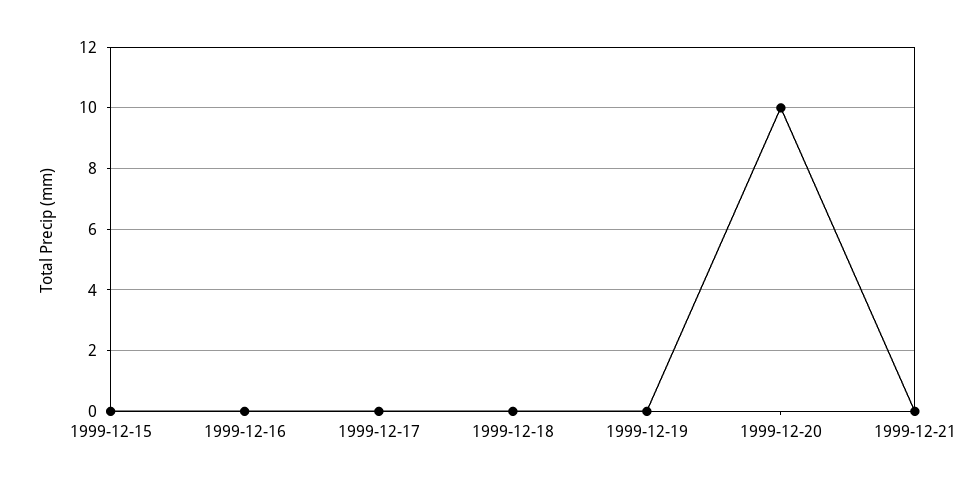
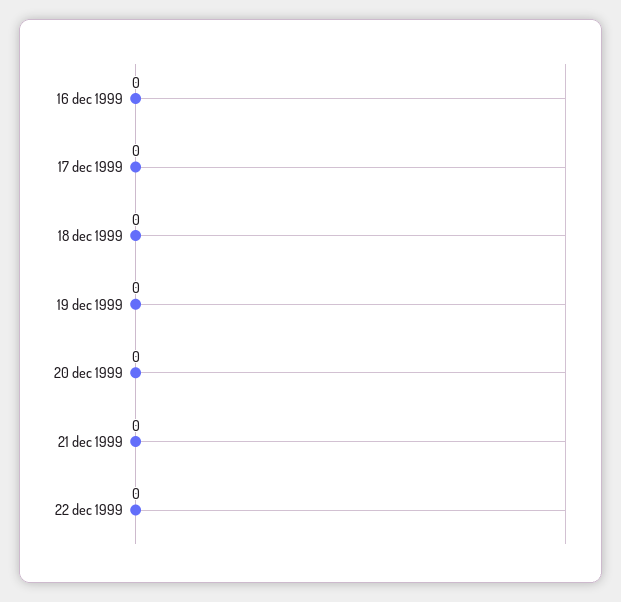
1999-12-15: 0 -> none
1999-12-20: 10 -> 0
22 dec 1999: none -> 0

